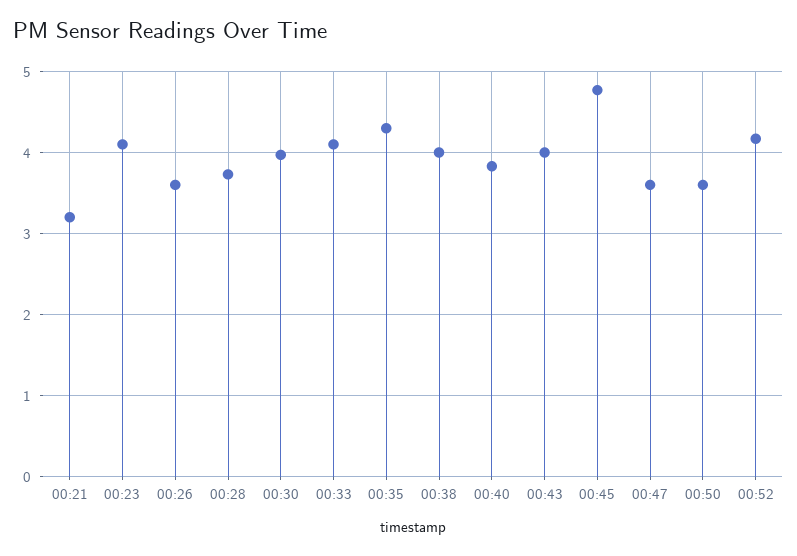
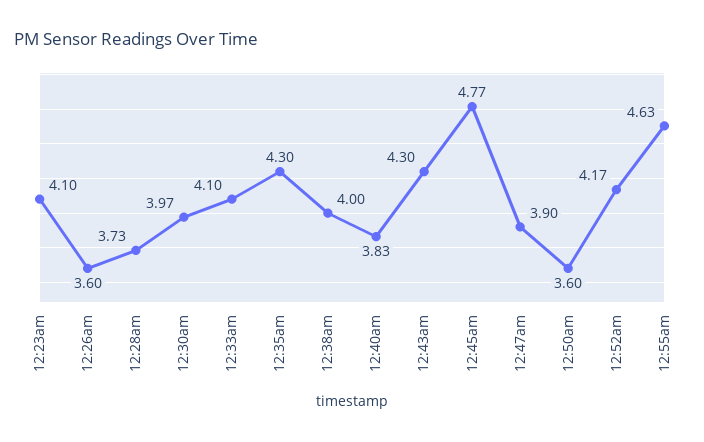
00:21: 3.2 -> none
00:43: 4 -> 4.3
00:47: 3.6 -> 3.9
12:55am: none -> 4.63

